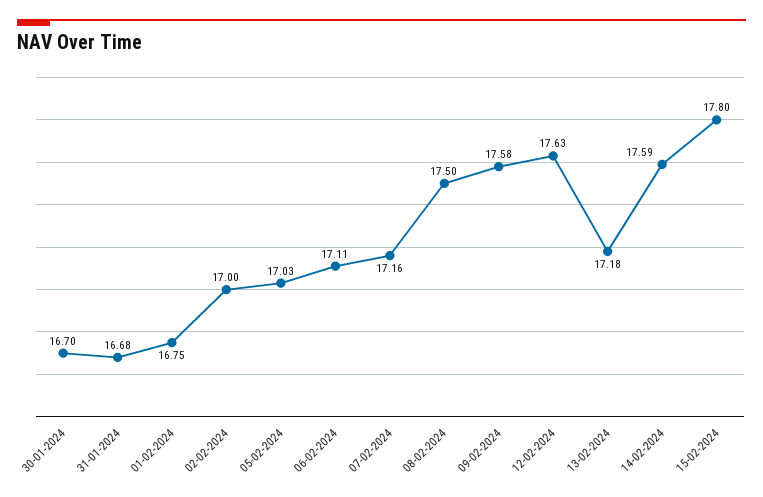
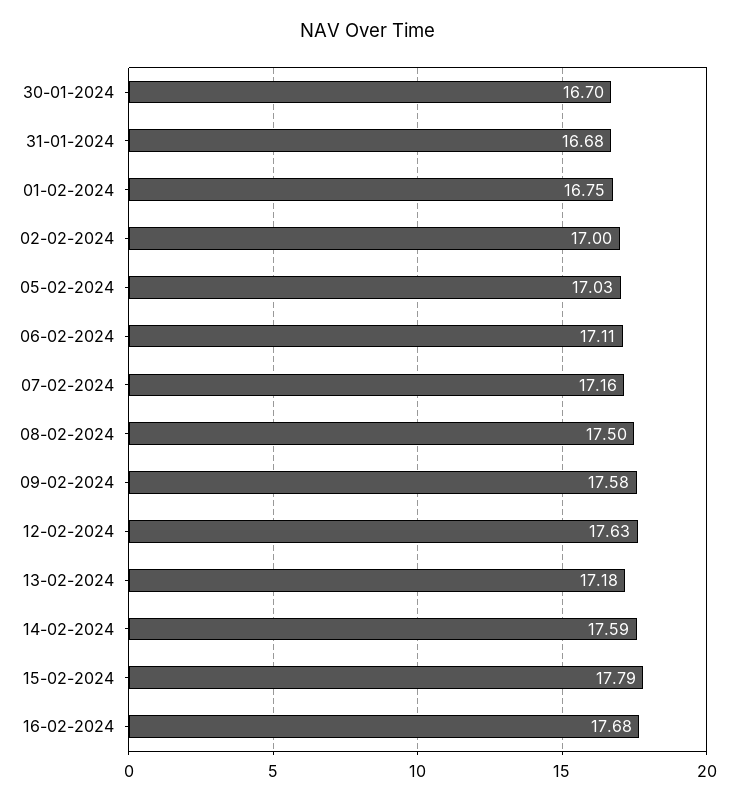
15-02-2024: 17.8 -> 17.79
16-02-2024: none -> 17.68

